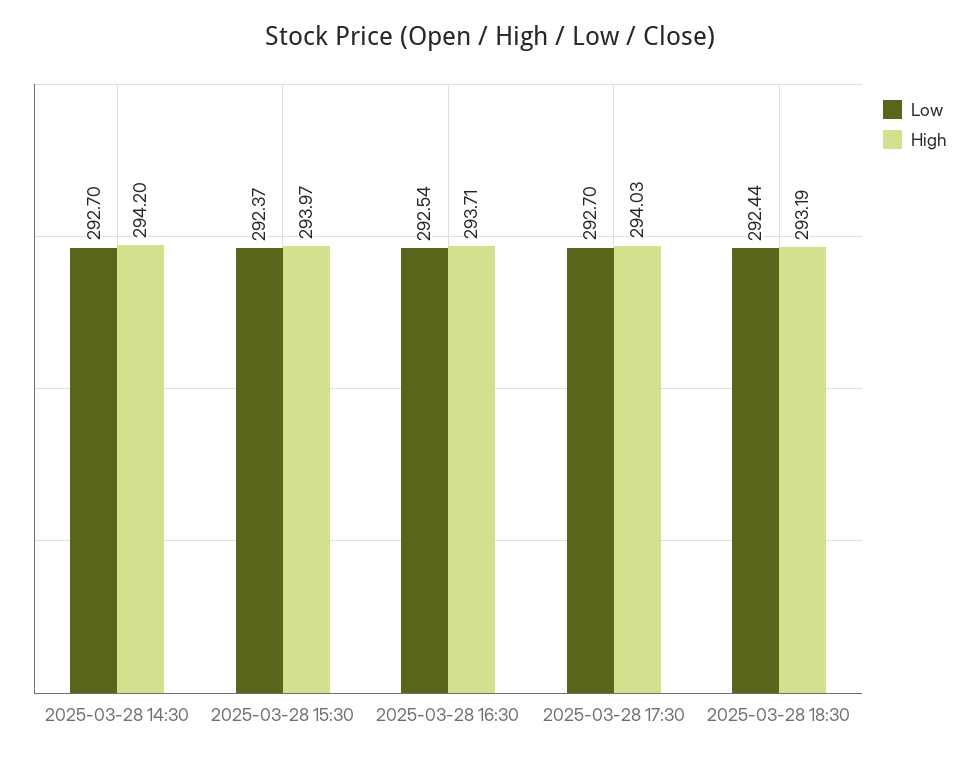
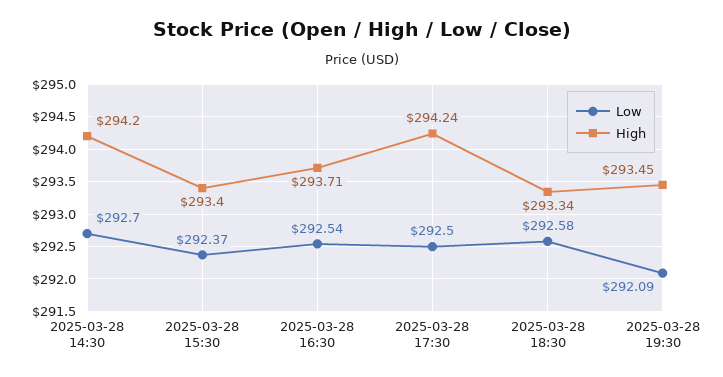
High, 2025-03-28 15:30: 293.97 -> 293.4
Low, 2025-03-28 17:30: 292.7 -> 292.5
High, 2025-03-28 17:30: 294.03 -> 294.24
Low, 2025-03-28 18:30: 292.44 -> 292.58
High, 2025-03-28 18:30: 293.19 -> 293.34
Low, 2025-03-28 19:30: none -> 292.09
High, 2025-03-28 19:30: none -> 293.45

